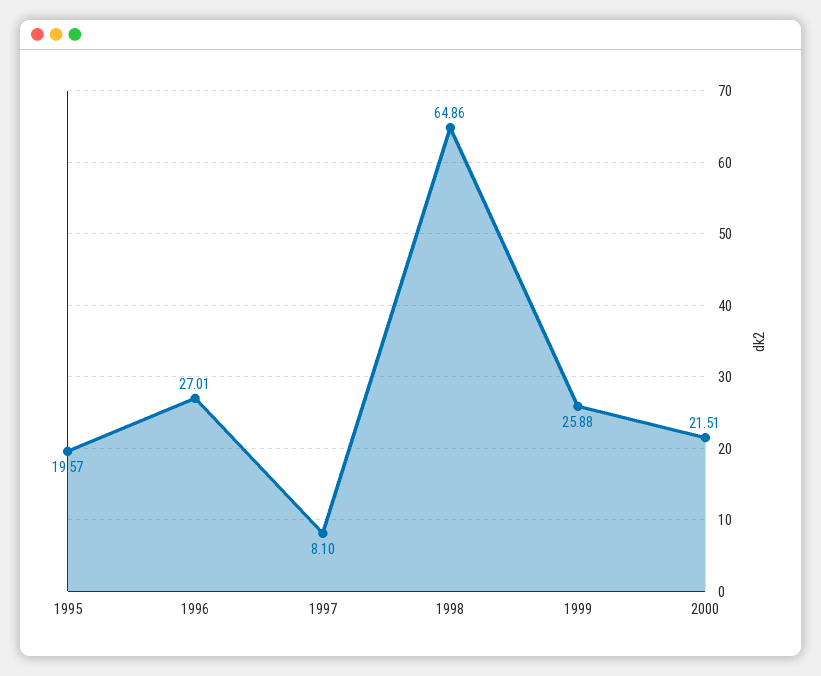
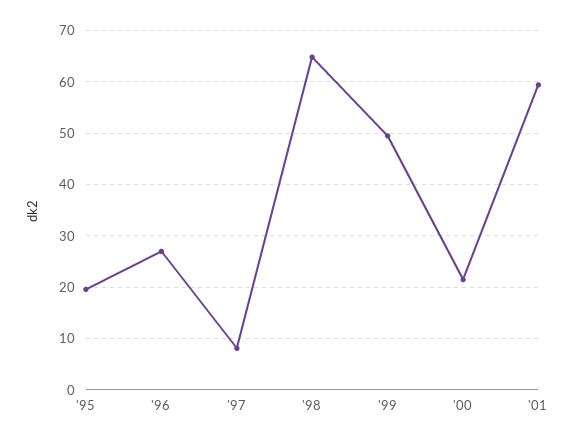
1999: 25.88 -> 50
'01: none -> 60

